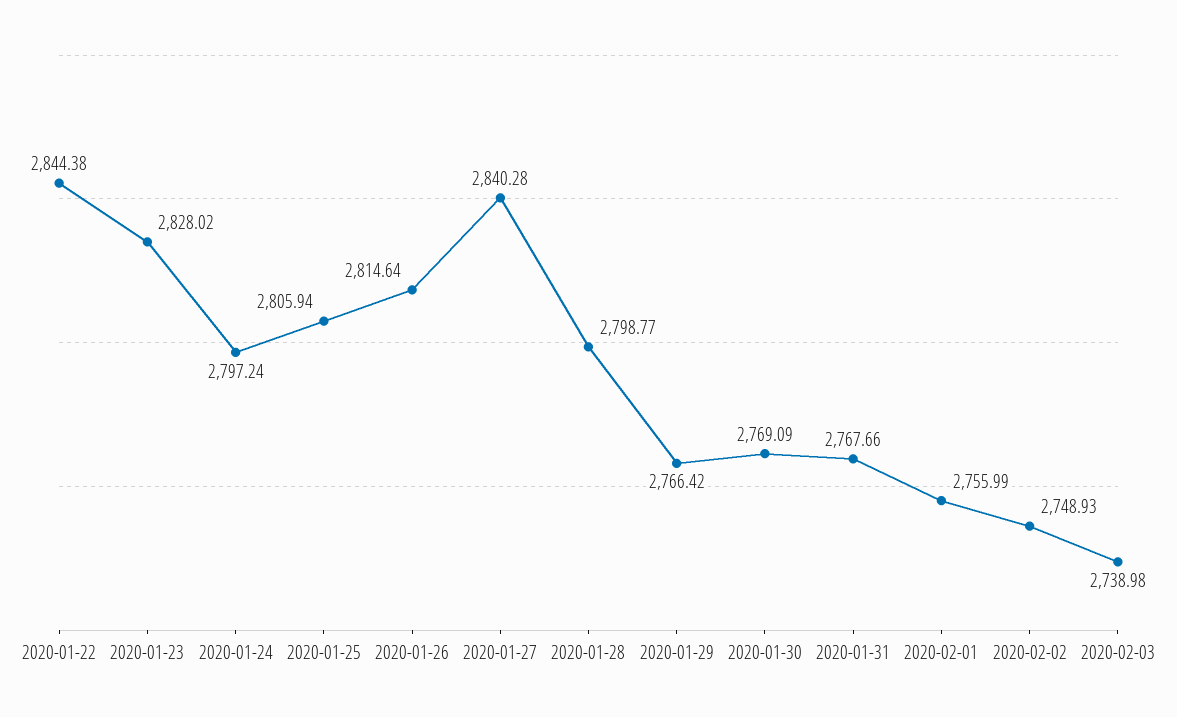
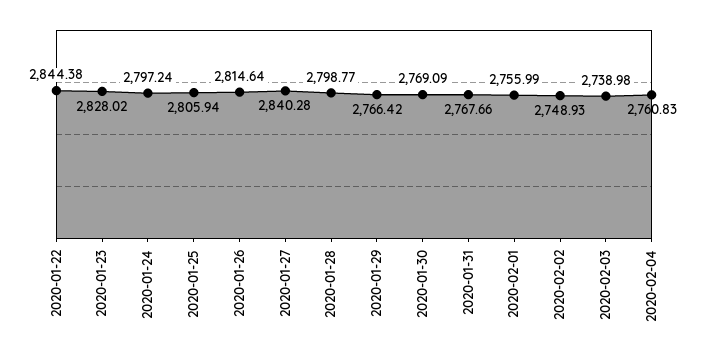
2020-02-04: none -> 2760.83

